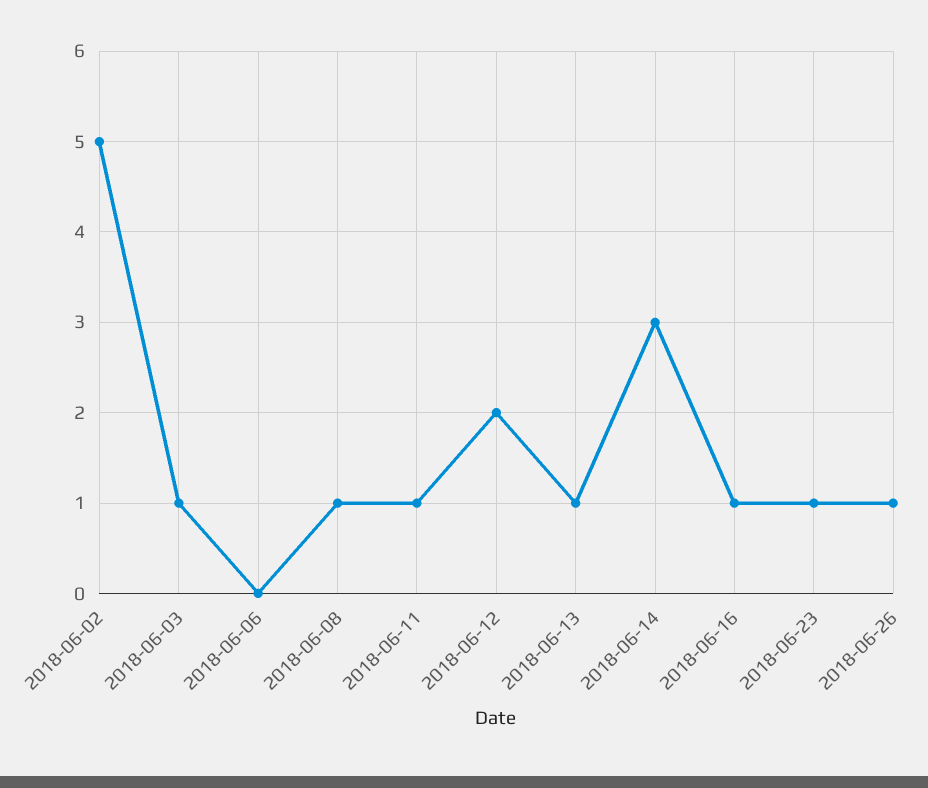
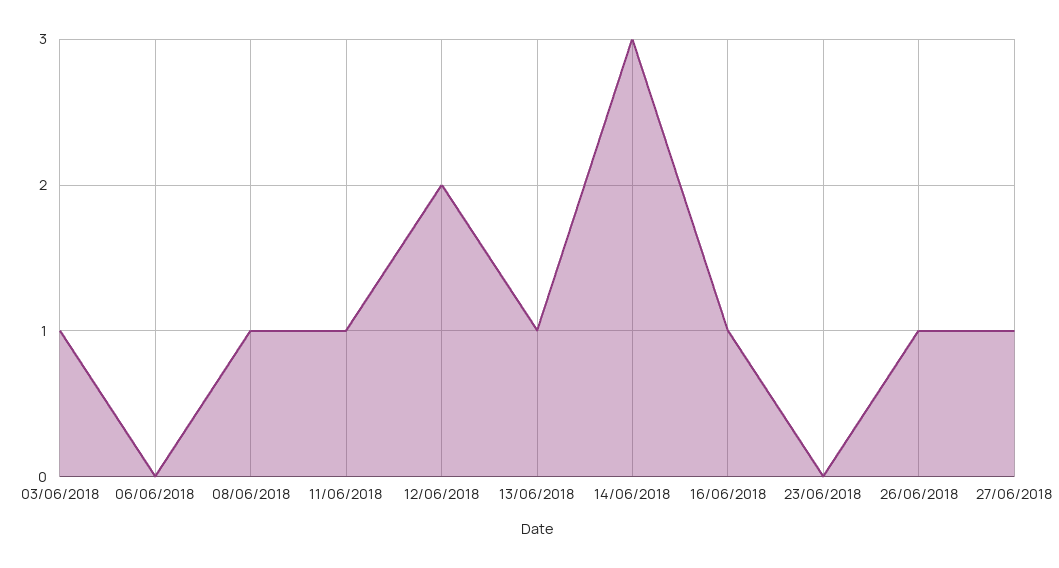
2018-06-02: 5 -> none
2018-06-23: 1 -> 0
27/06/2018: none -> 1

